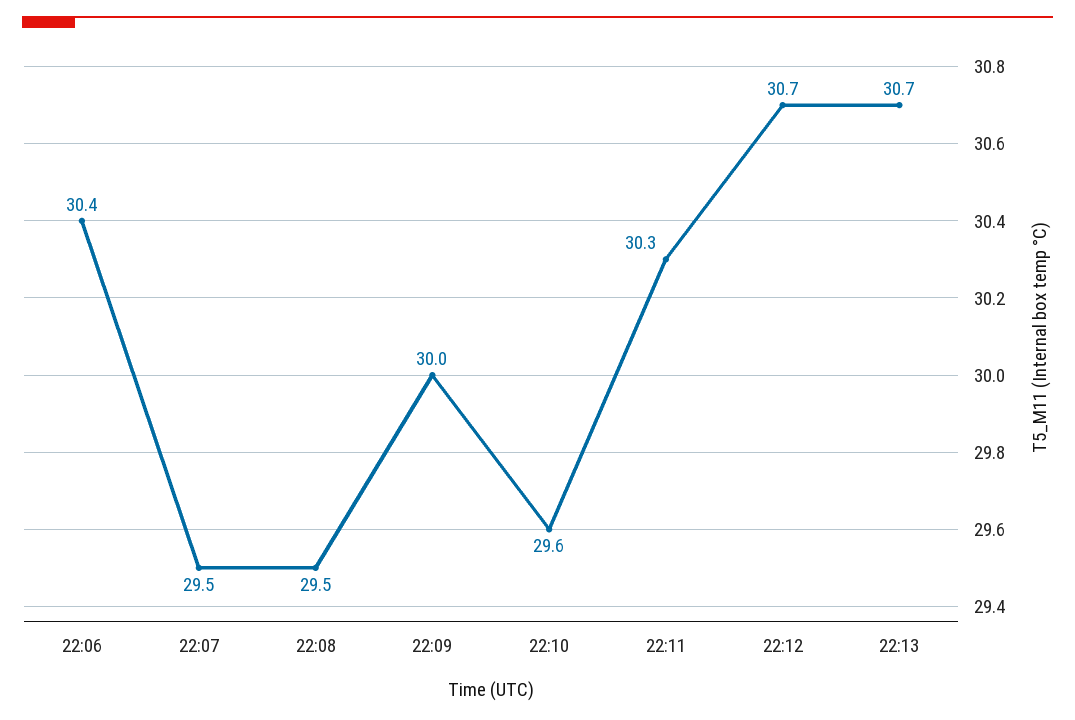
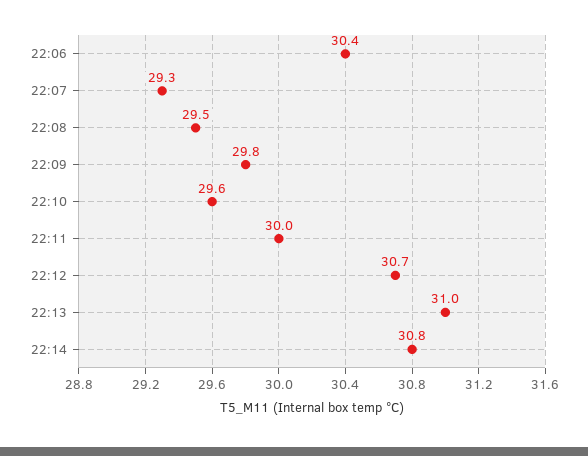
22:07: 29.5 -> 29.3
22:09: 30 -> 29.8
22:11: 30.3 -> 30
22:13: 30.7 -> 31
22:14: none -> 30.8

